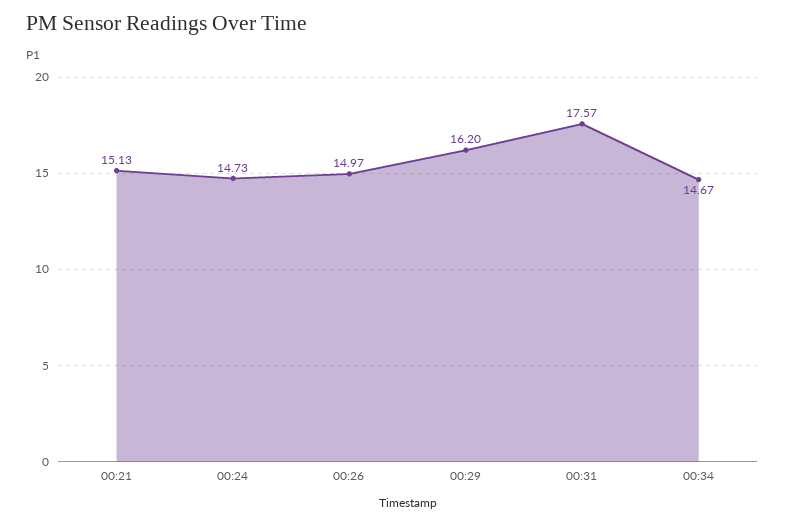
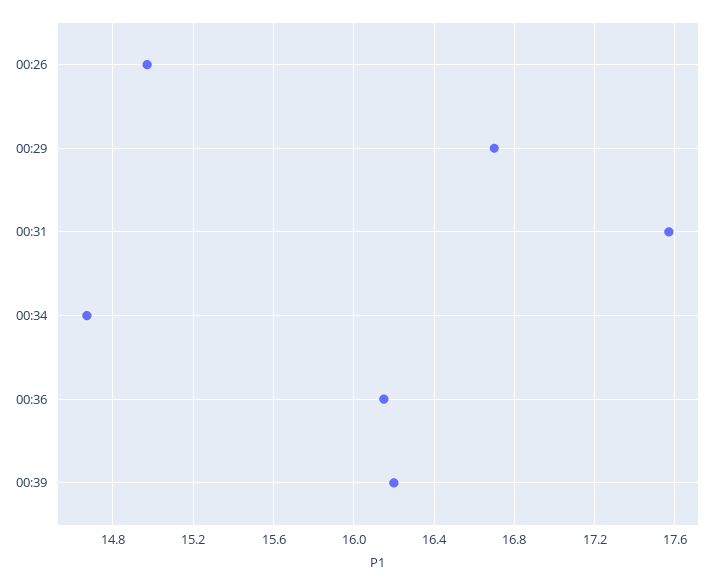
00:21: 15.13 -> none
00:24: 14.73 -> none
00:29: 16.2 -> 16.7
00:36: none -> 16.15
00:39: none -> 16.2

